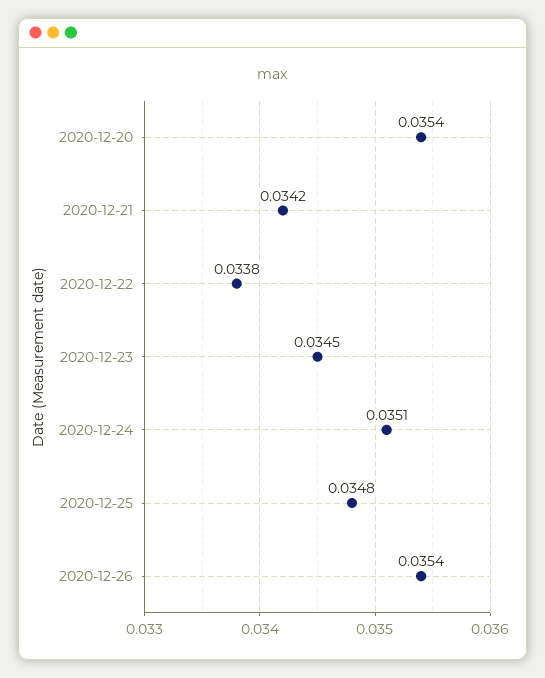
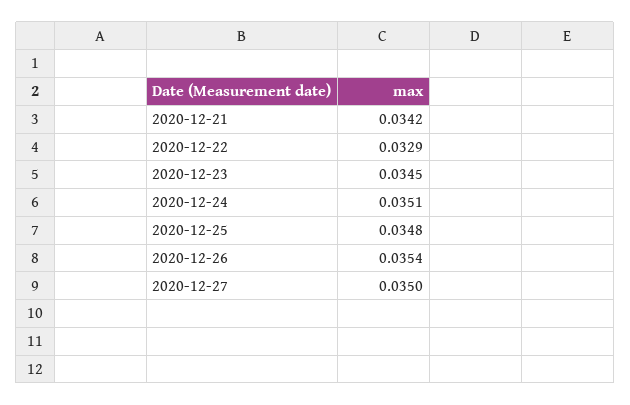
2020-12-20: 0.0354 -> none
2020-12-22: 0.0338 -> 0.0329
2020-12-27: none -> 0.035

